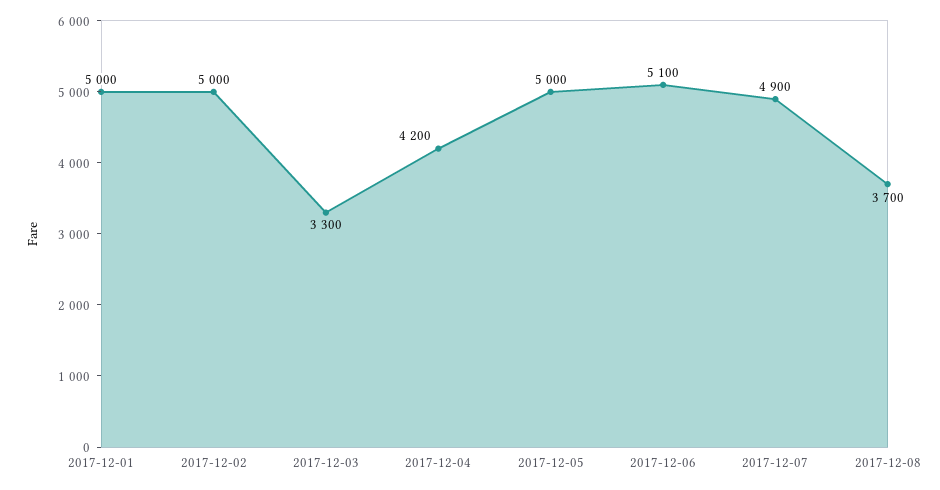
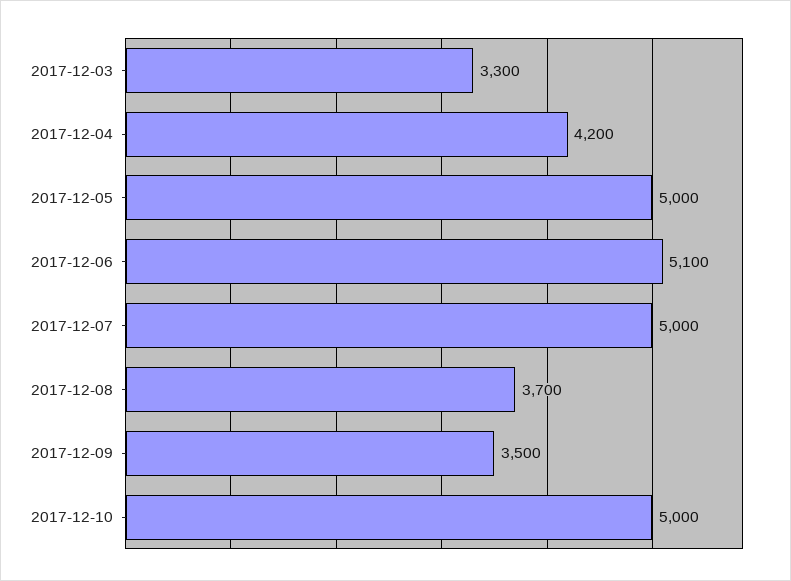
2017-12-01: 5000 -> none
2017-12-02: 5000 -> none
2017-12-07: 4900 -> 5000
2017-12-09: none -> 3500
2017-12-10: none -> 5000

